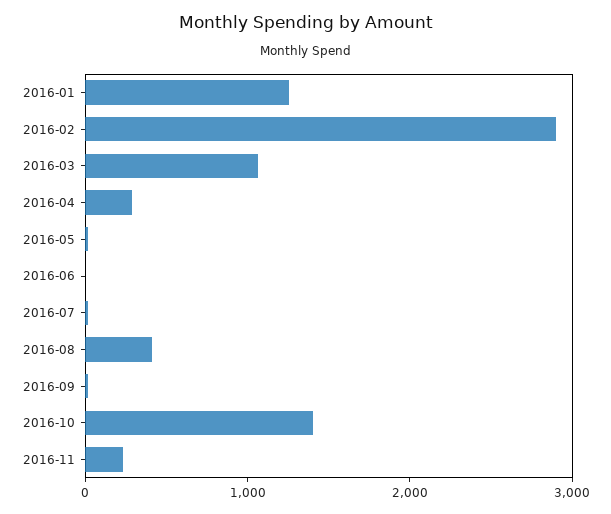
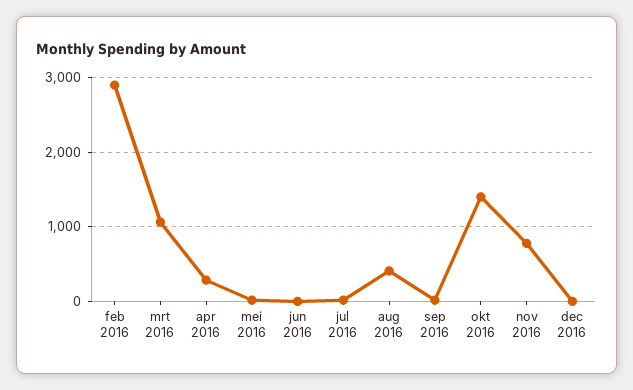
2016-01: 1200 -> none
2016-11: 200 -> 800
dec 2016: none -> 0

